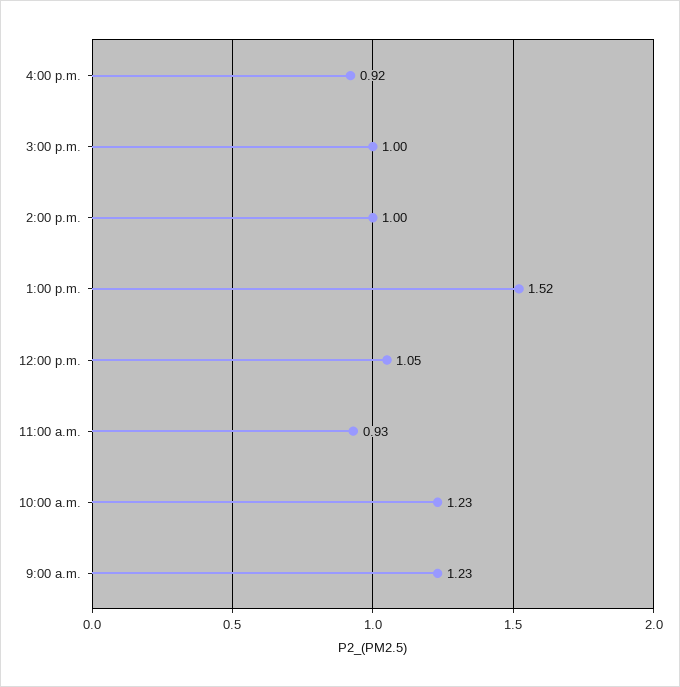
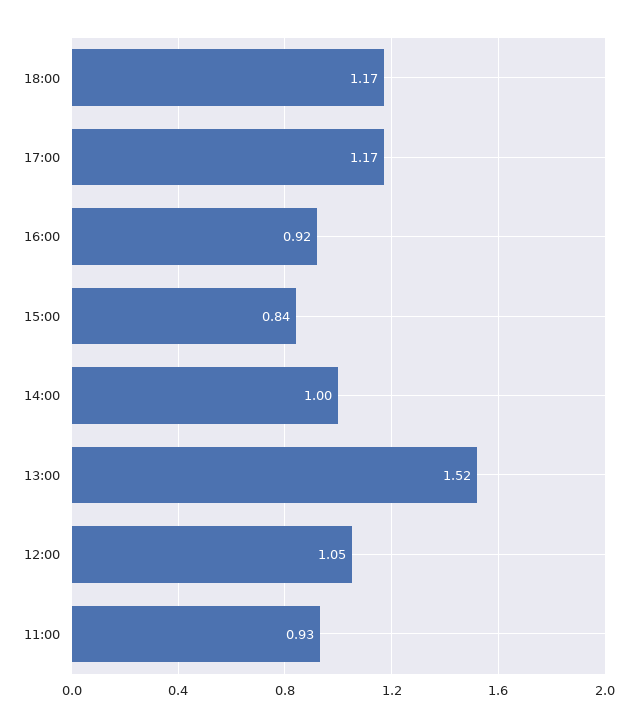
3:00 p.m.: 1 -> 0.84
10:00 a.m.: 1.23 -> none
9:00 a.m.: 1.23 -> none
18:00: none -> 1.17
17:00: none -> 1.17

